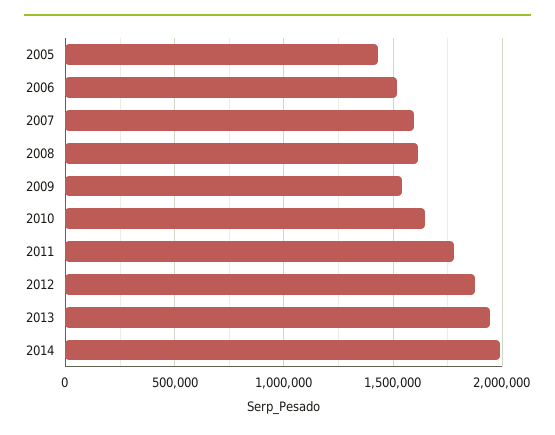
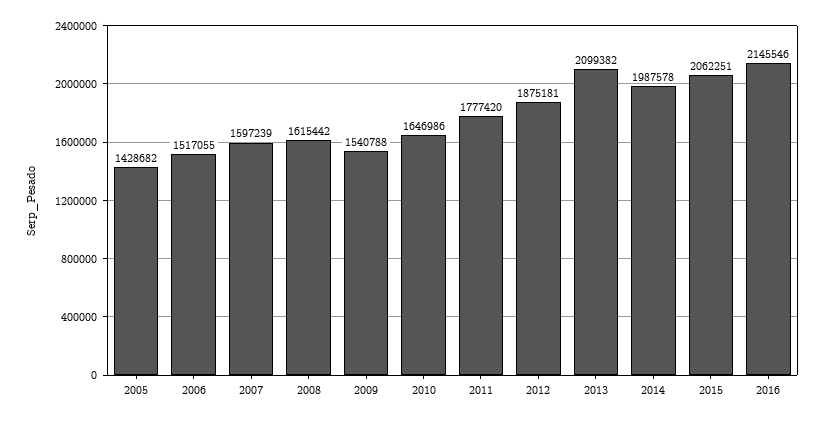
2013: 1950000 -> 2099382
2015: none -> 2062251
2016: none -> 2145546

